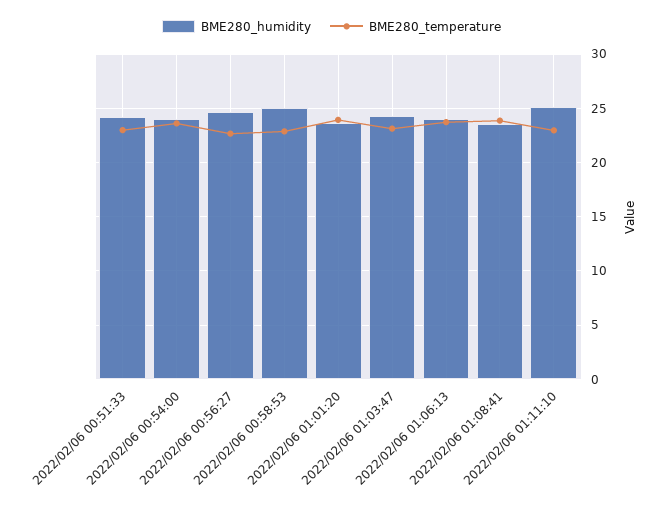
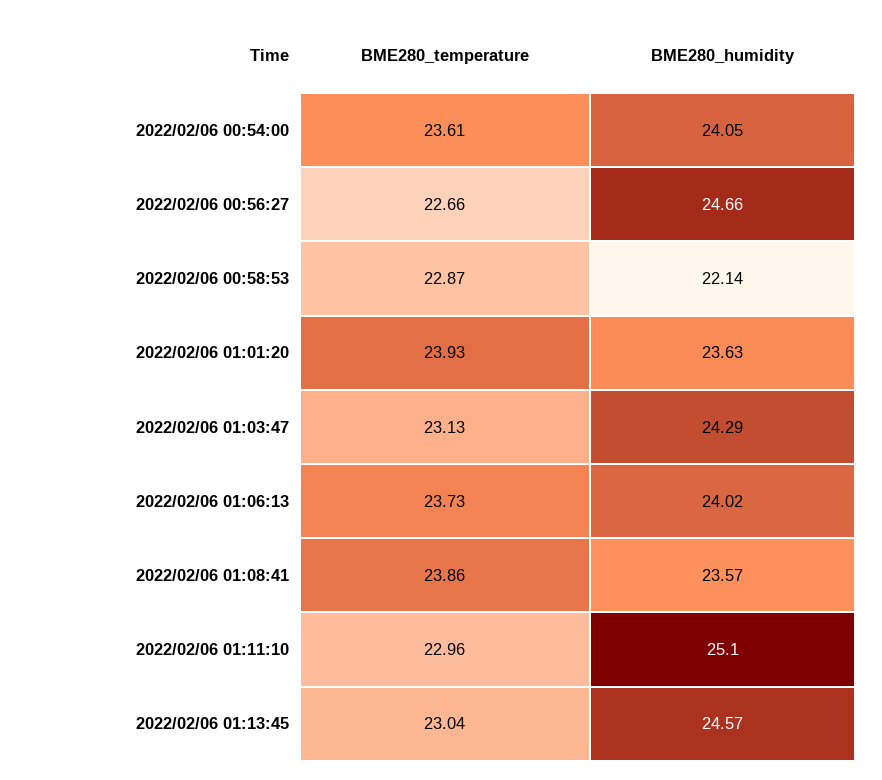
BME280_humidity, 2022/02/06 00:51:33: 24 -> none
BME280_temperature, 2022/02/06 00:51:33: 23 -> none
BME280_humidity, 2022/02/06 00:58:53: 25 -> 22.14
BME280_temperature, 2022/02/06 01:13:45: none -> 23.04
BME280_humidity, 2022/02/06 01:13:45: none -> 24.57

